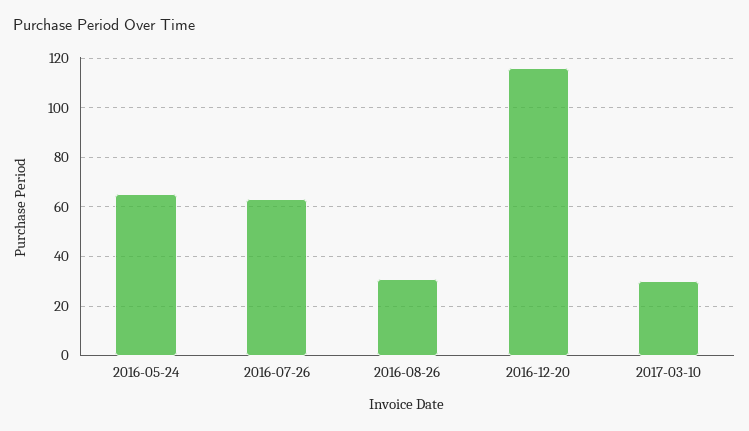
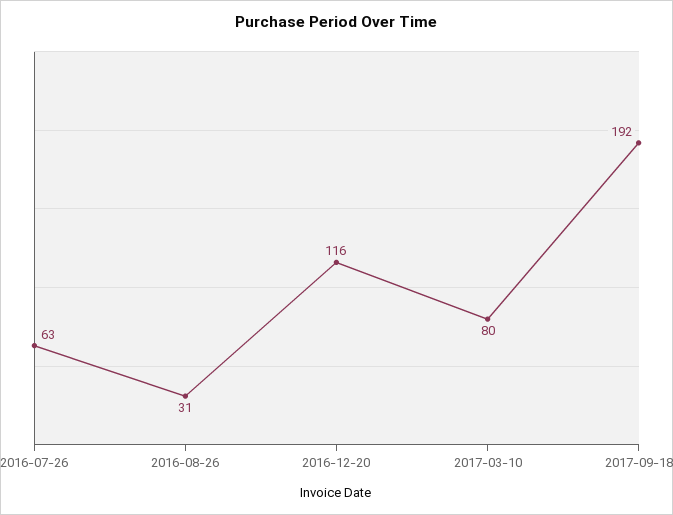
2016-05-24: 65 -> none
2017-03-10: 30 -> 80
2017-09-18: none -> 192

